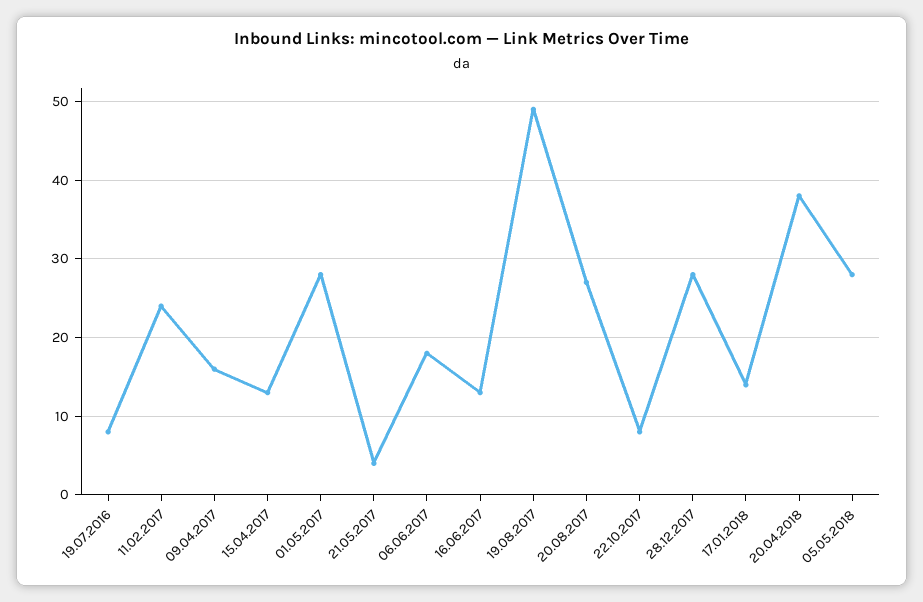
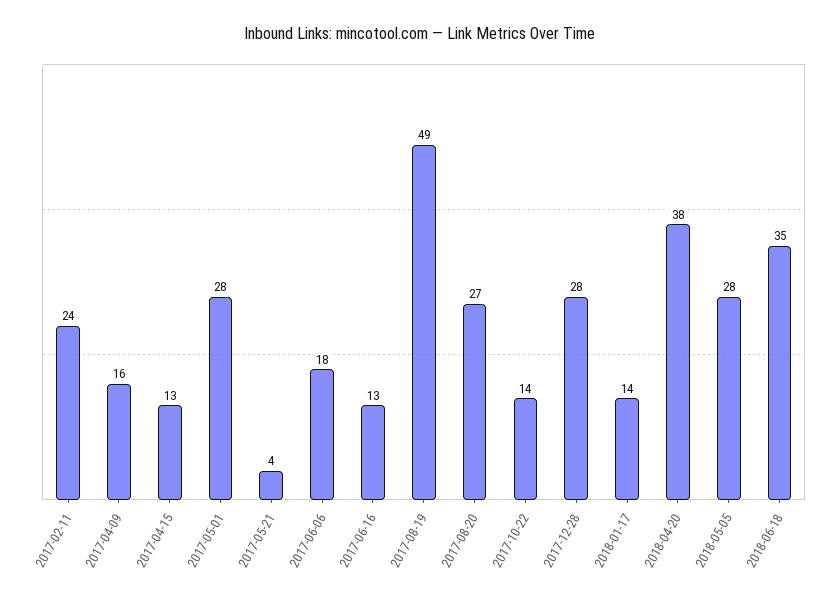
19.07.2016: 8 -> none
22.10.2017: 8 -> 14
2018-06-18: none -> 35

